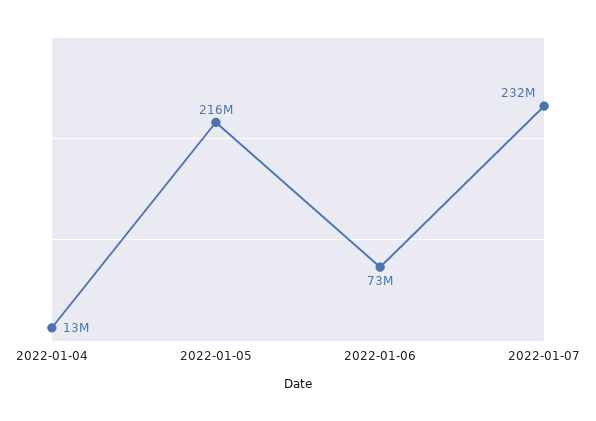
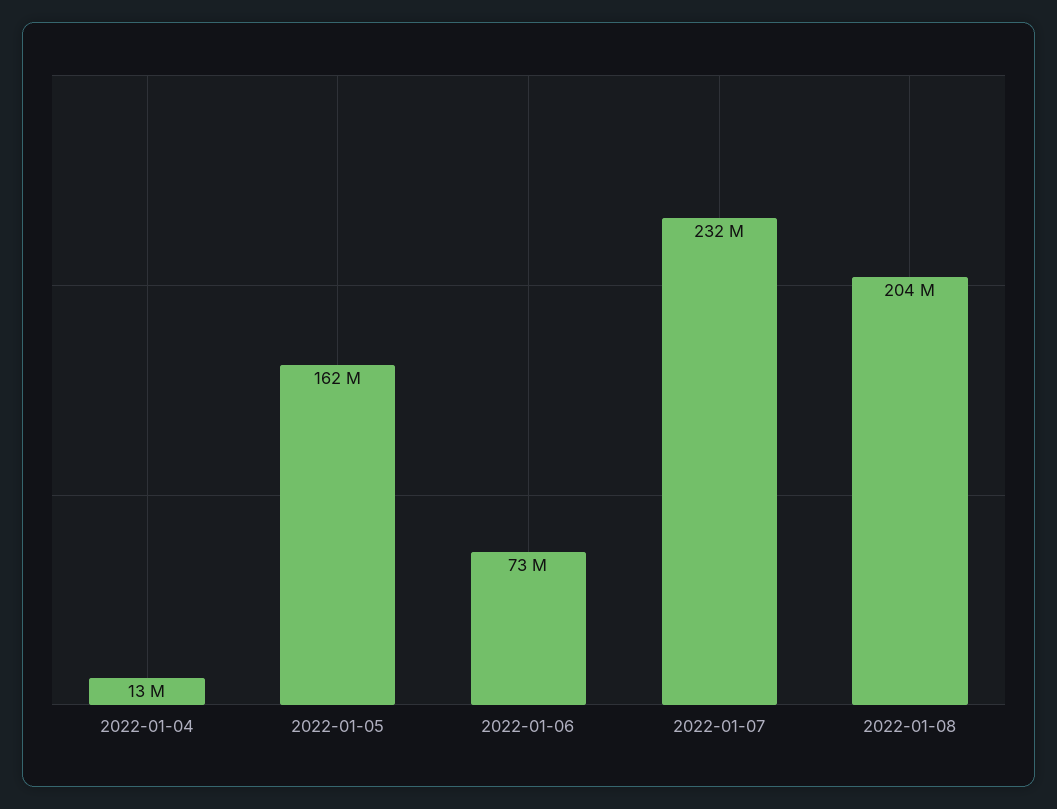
2022-01-05: 216000000 -> 162000000
2022-01-08: none -> 204000000

